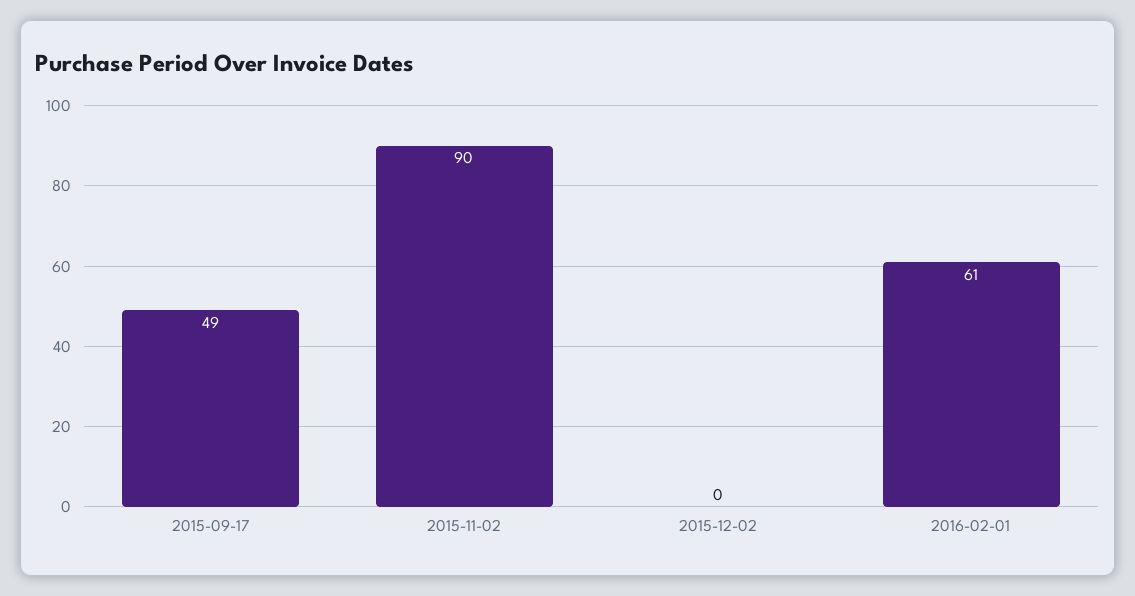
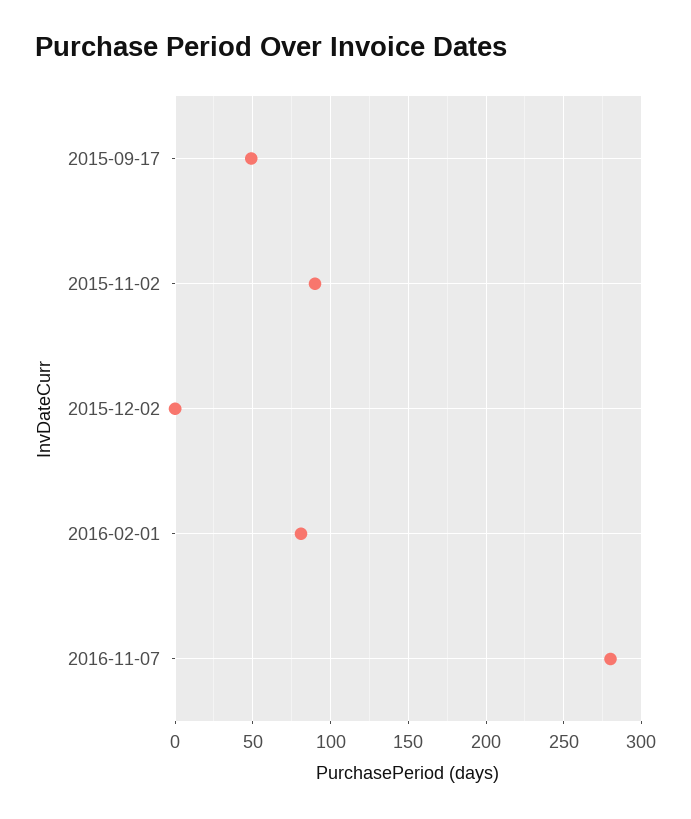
2016-02-01: 61 -> 80
2016-11-07: none -> 280

